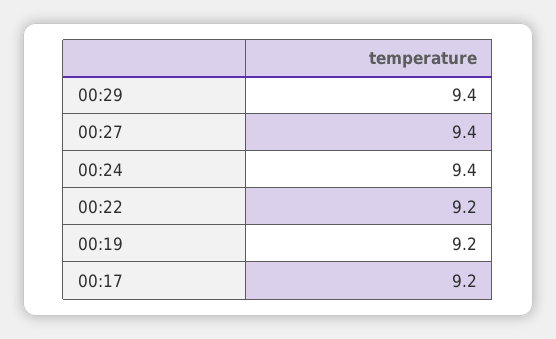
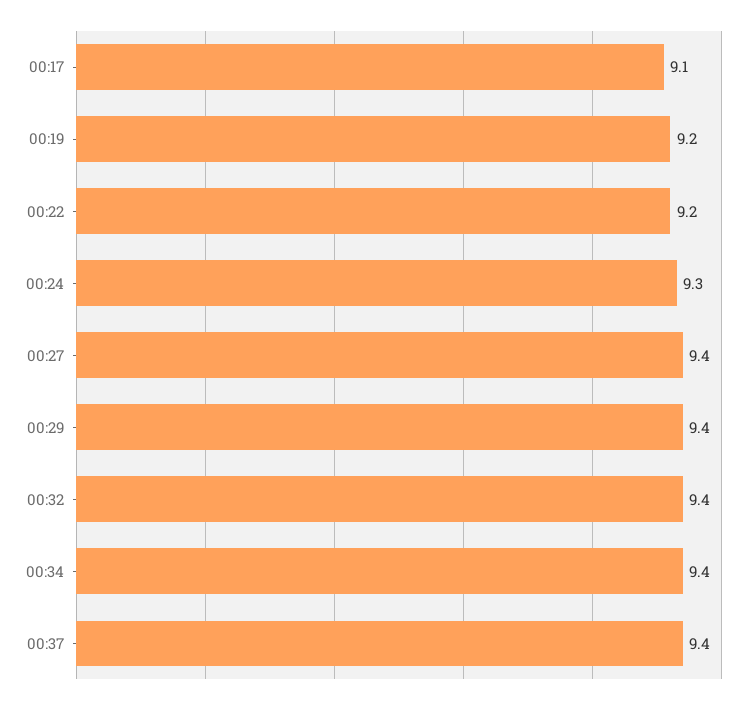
00:24: 9.4 -> 9.3
00:17: 9.2 -> 9.1
00:32: none -> 9.4
00:34: none -> 9.4
00:37: none -> 9.4

